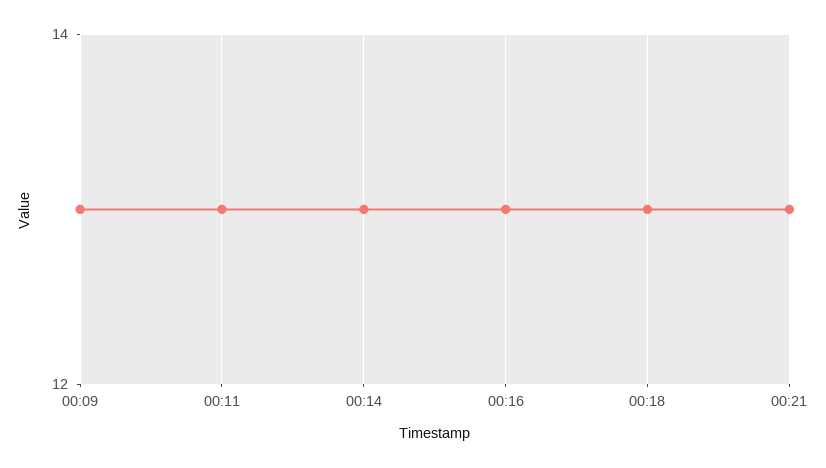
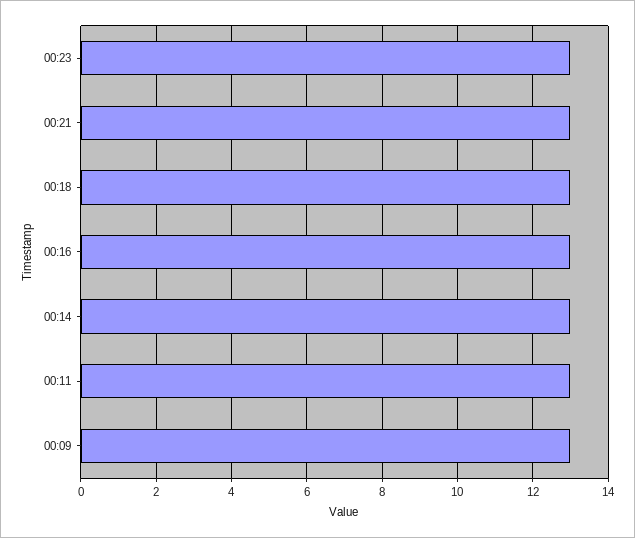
00:23: none -> 13

